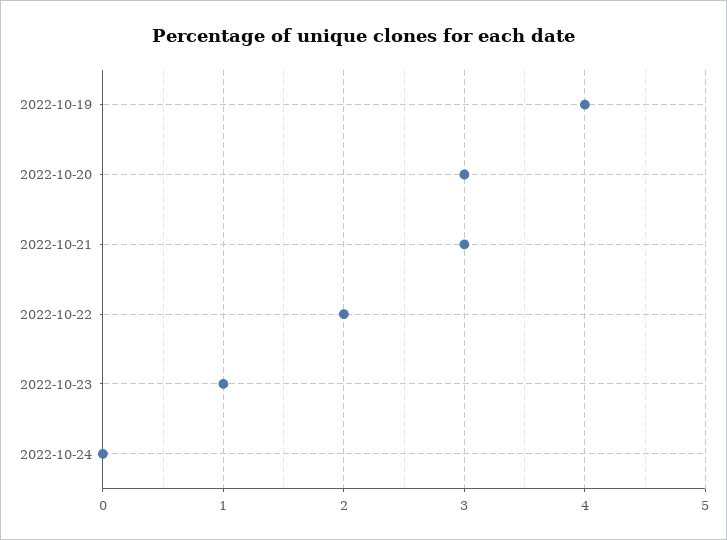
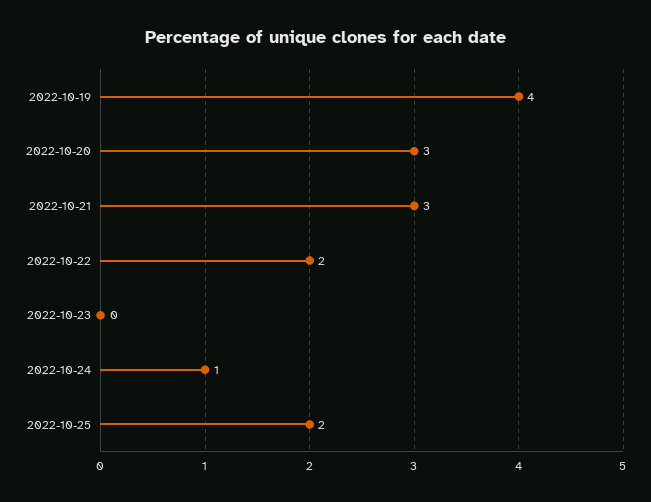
2022-10-23: 1 -> 0
2022-10-24: 0 -> 1
2022-10-25: none -> 2

